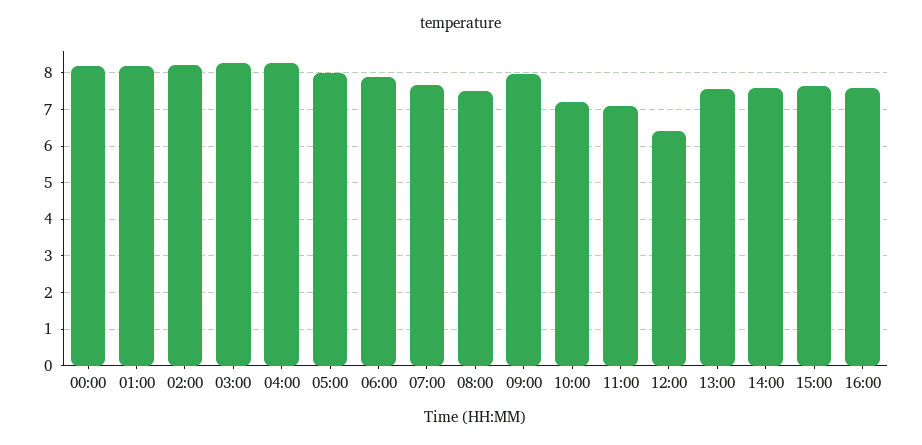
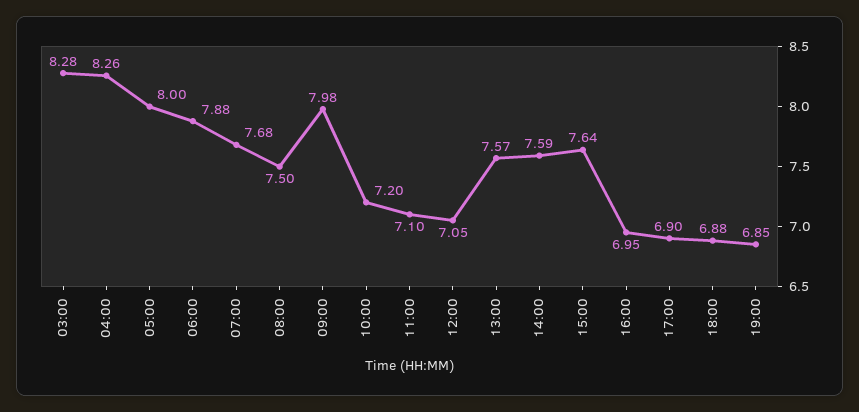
00:00: 8.2 -> none
01:00: 8.2 -> none
02:00: 8.2 -> none
12:00: 6.4 -> 7.05
16:00: 7.6 -> 6.95
17:00: none -> 6.9
18:00: none -> 6.88
19:00: none -> 6.85

